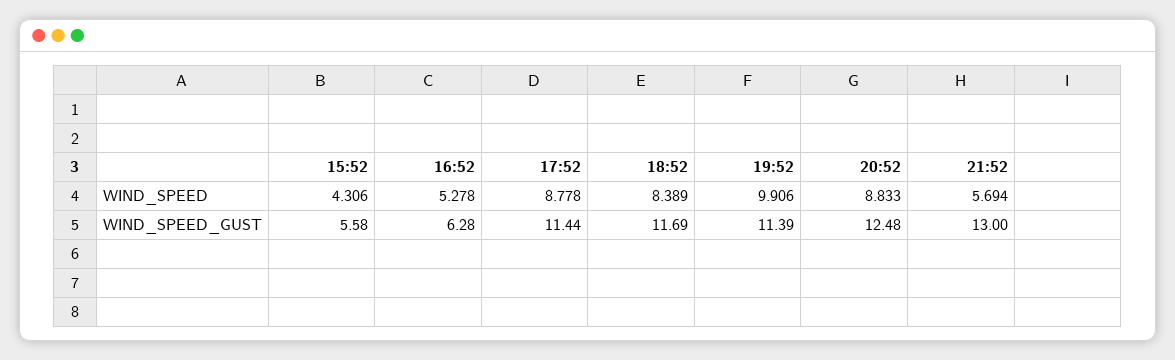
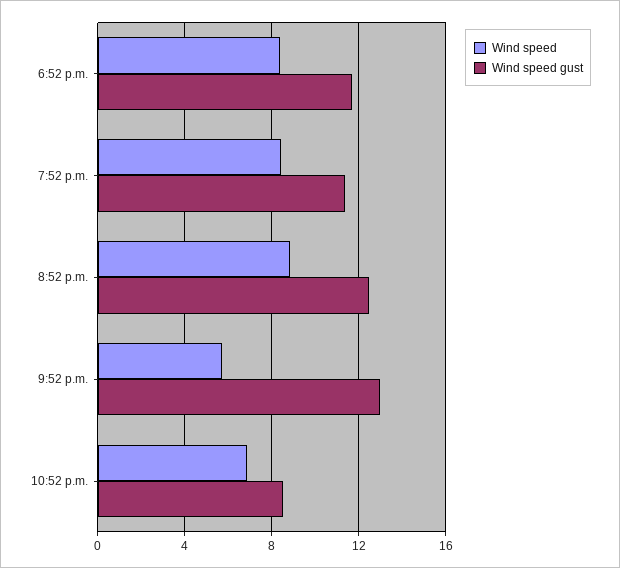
WIND_SPEED, 15:52: 4.306 -> none
WIND_SPEED, 16:52: 5.278 -> none
WIND_SPEED, 17:52: 8.778 -> none
WIND_SPEED, 19:52: 9.906 -> 8.5
WIND_SPEED_GUST, 15:52: 5.58 -> none
WIND_SPEED_GUST, 16:52: 6.28 -> none
WIND_SPEED_GUST, 17:52: 11.44 -> none
WIND_SPEED, 10:52 p.m.: none -> 7
WIND_SPEED_GUST, 10:52 p.m.: none -> 8.5

